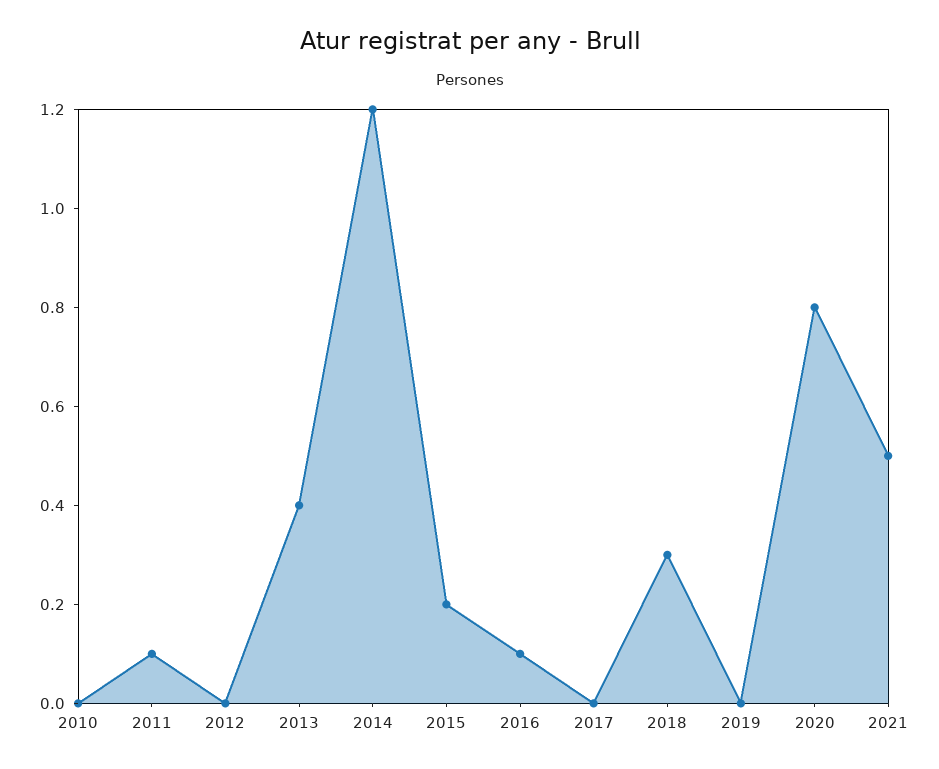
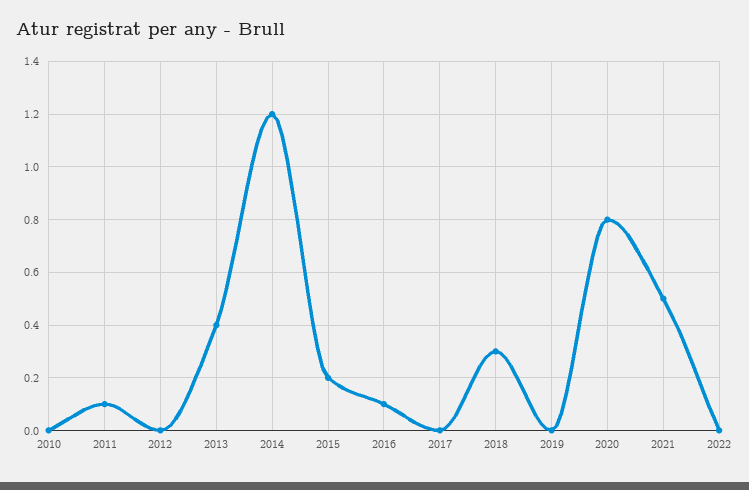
2022: none -> 0

